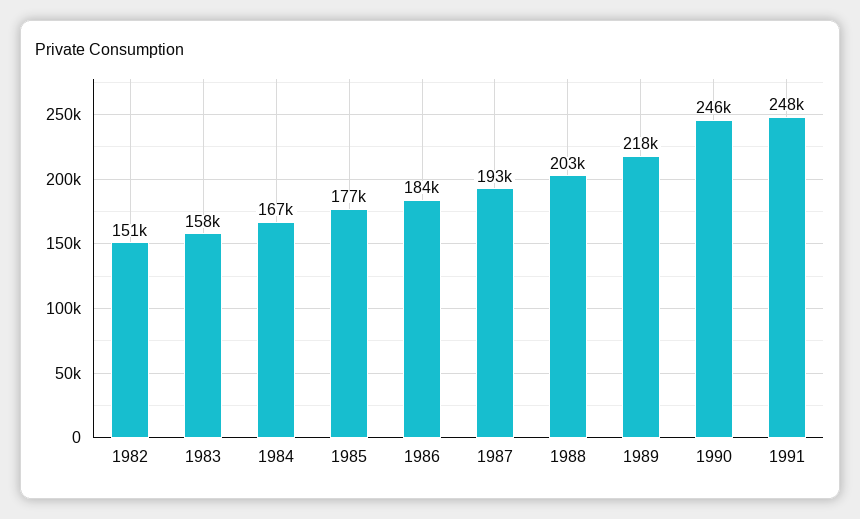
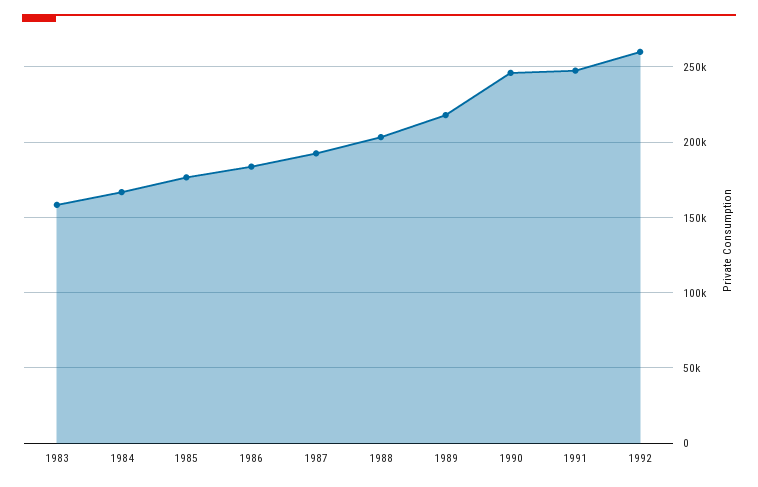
1982: 151000 -> none
1992: none -> 260000

